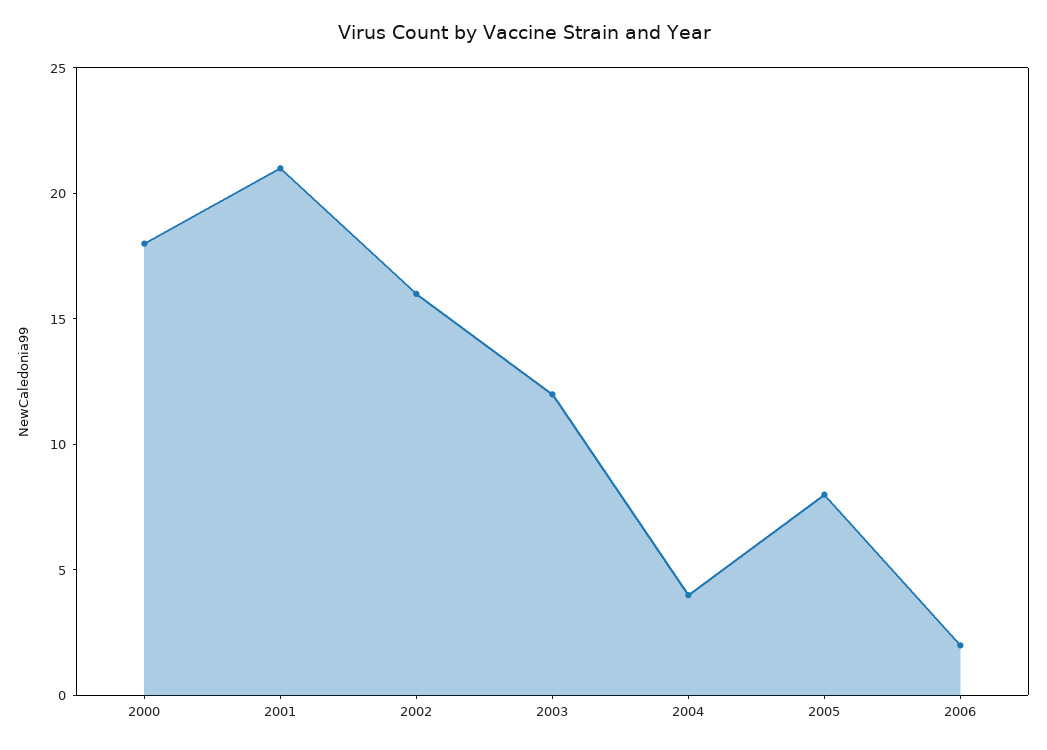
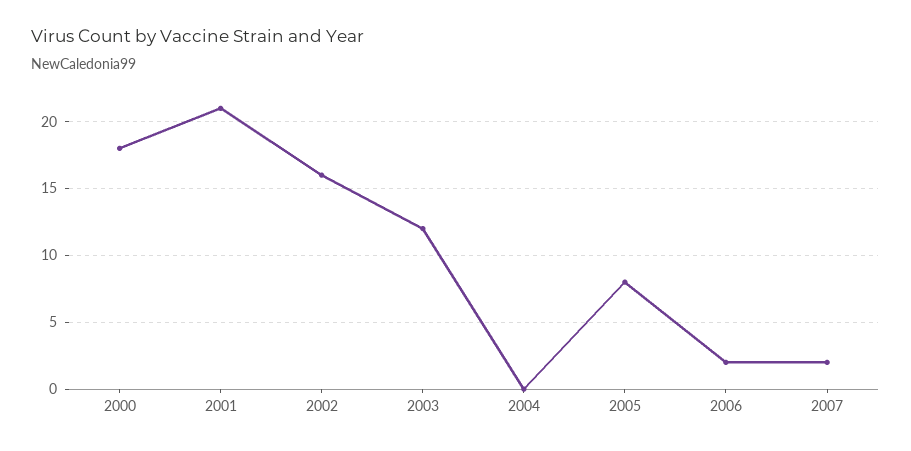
2004: 4 -> 0
2007: none -> 2

